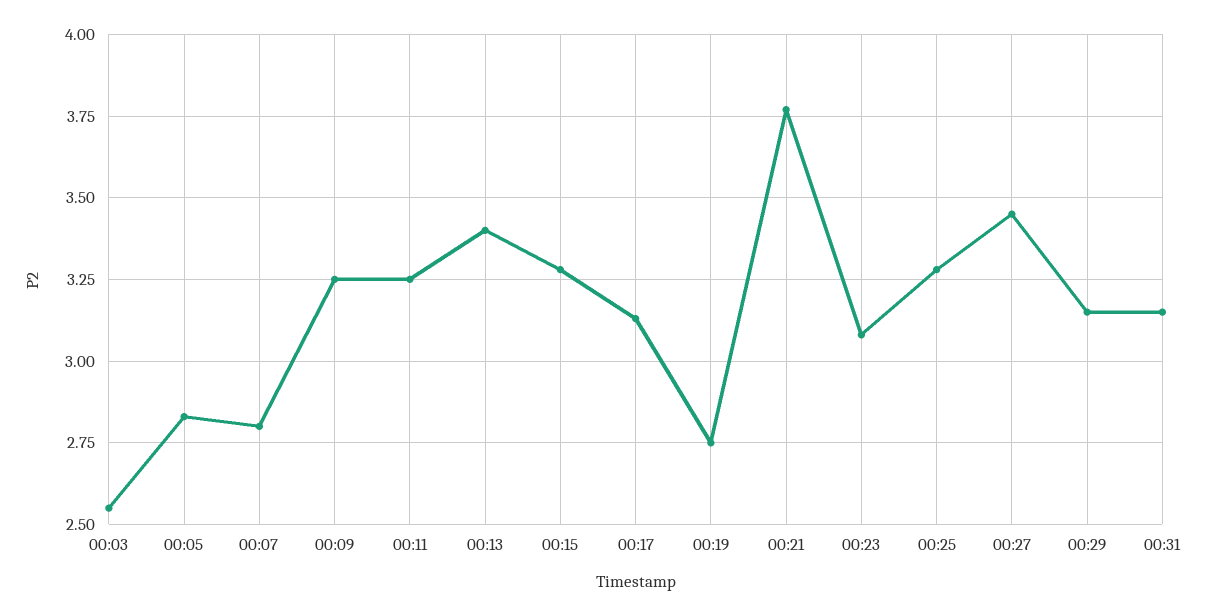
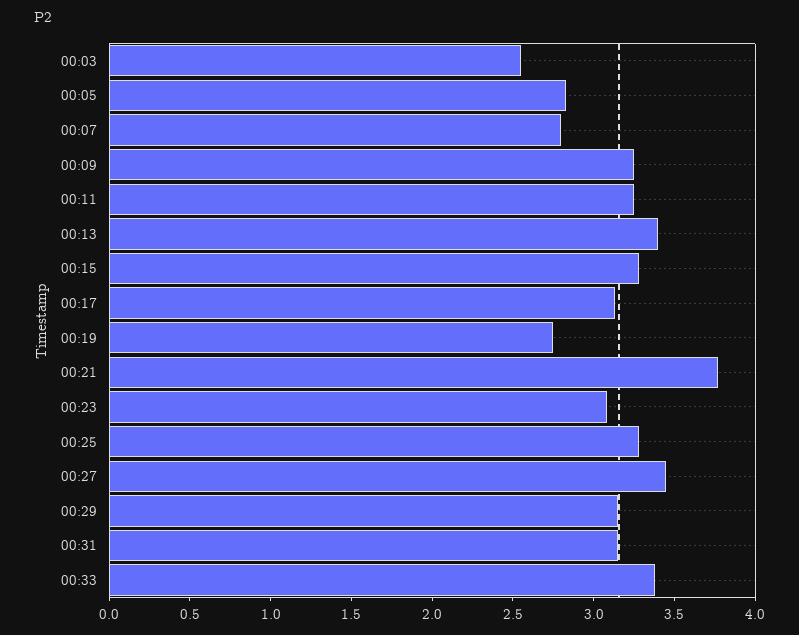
00:33: none -> 3.4

